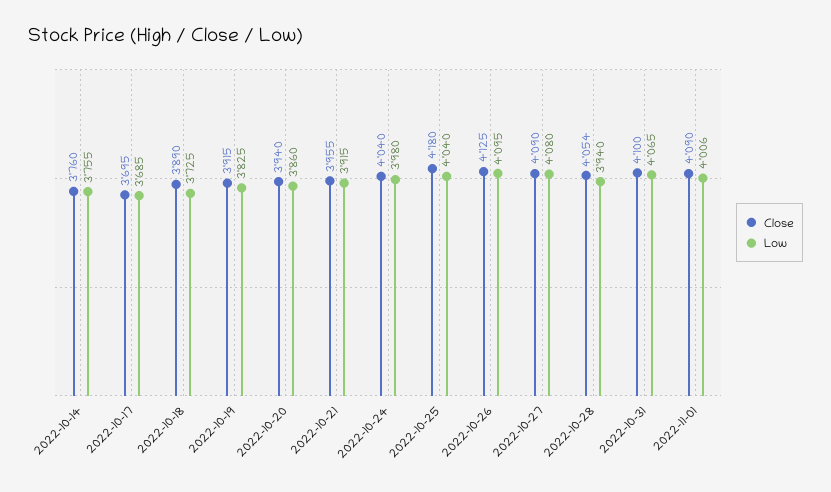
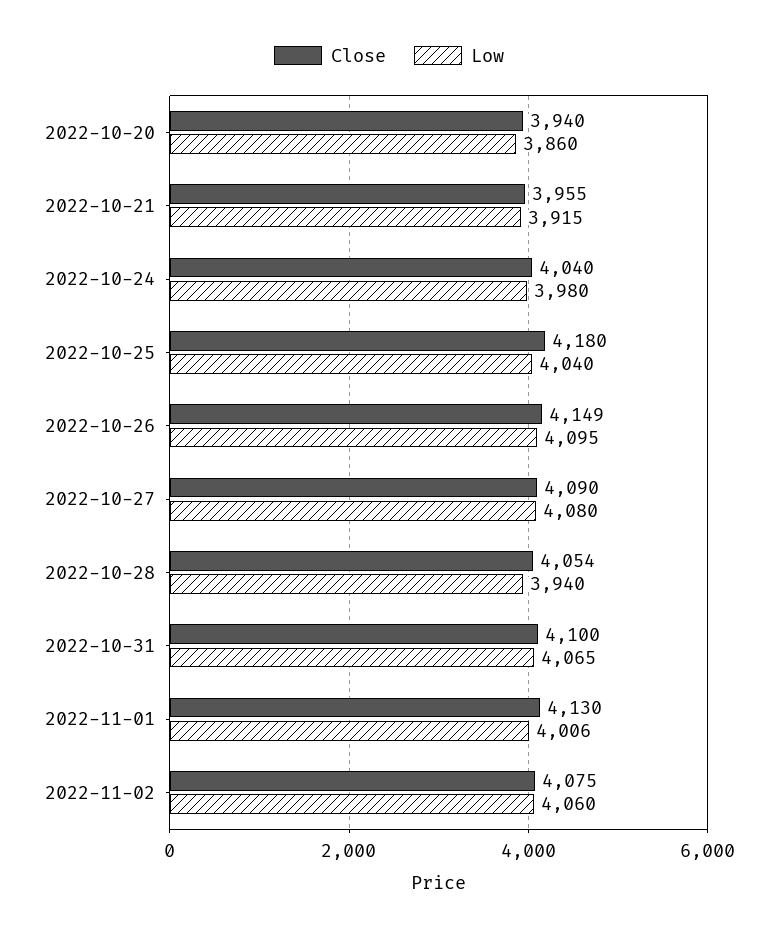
Close, 2022-10-14: 3760 -> none
Low, 2022-10-14: 3755 -> none
Close, 2022-10-17: 3695 -> none
Low, 2022-10-17: 3685 -> none
Close, 2022-10-18: 3890 -> none
Low, 2022-10-18: 3725 -> none
Close, 2022-10-19: 3915 -> none
Low, 2022-10-19: 3825 -> none
Close, 2022-10-26: 4125 -> 4149
Close, 2022-11-01: 4090 -> 4130
Close, 2022-11-02: none -> 4075
Low, 2022-11-02: none -> 4060

